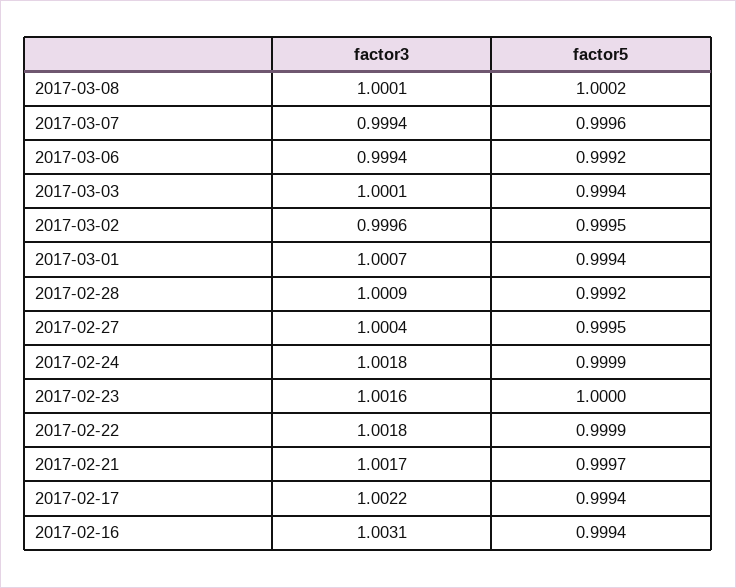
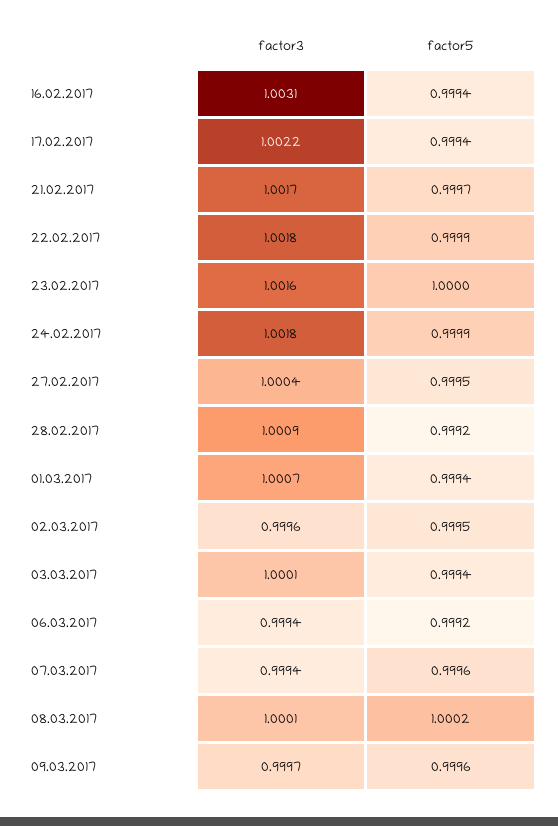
factor3, 09.03.2017: none -> 0.9997
factor5, 09.03.2017: none -> 0.9996

